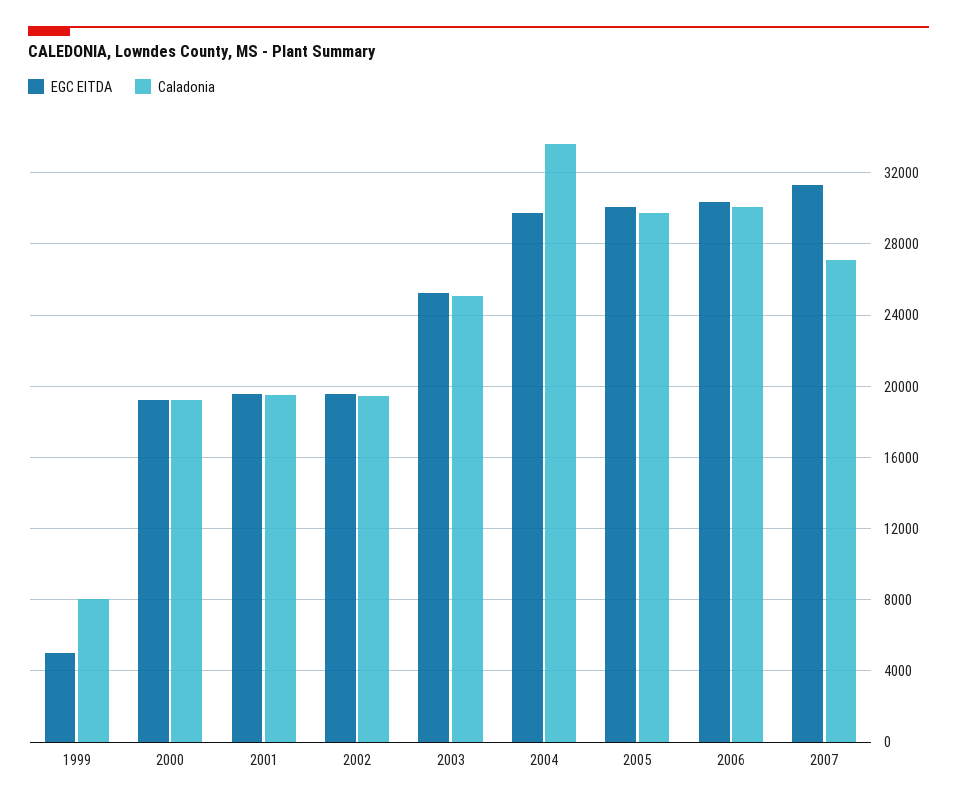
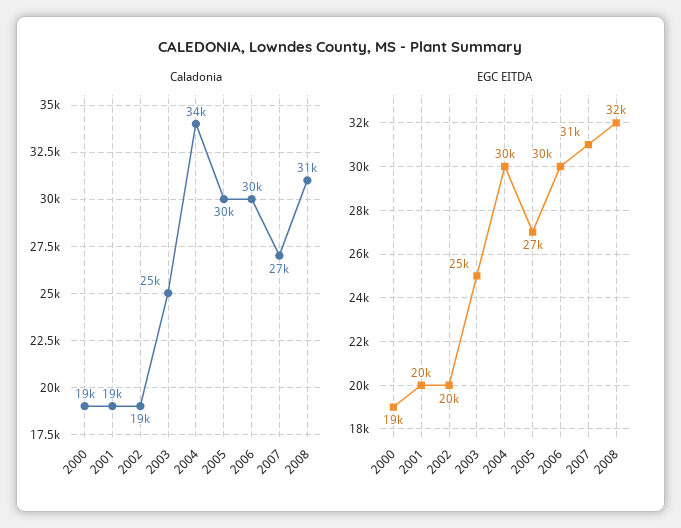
EGC EITDA, 1999: 5000 -> none
Caladonia, 1999: 8000 -> none
EGC EITDA, 2005: 30000 -> 27000
Caladonia, 2008: none -> 31000
EGC EITDA, 2008: none -> 32000

